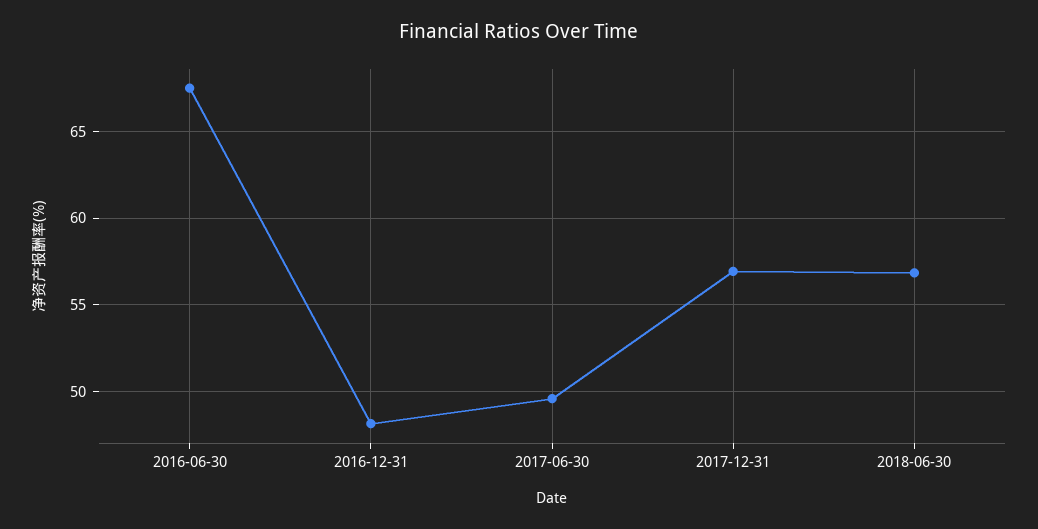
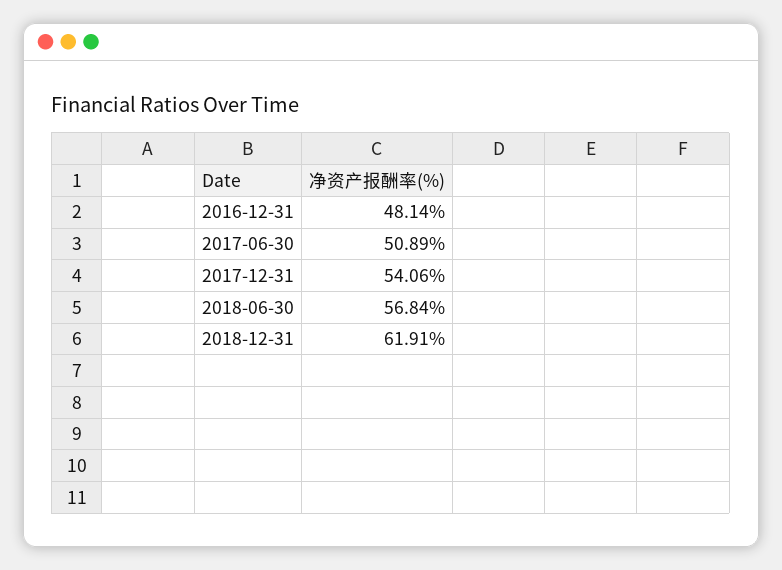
2016-06-30: 67.5 -> none
2017-06-30: 49.5 -> 50.89
2017-12-31: 57 -> 54.06
2018-12-31: none -> 61.91

